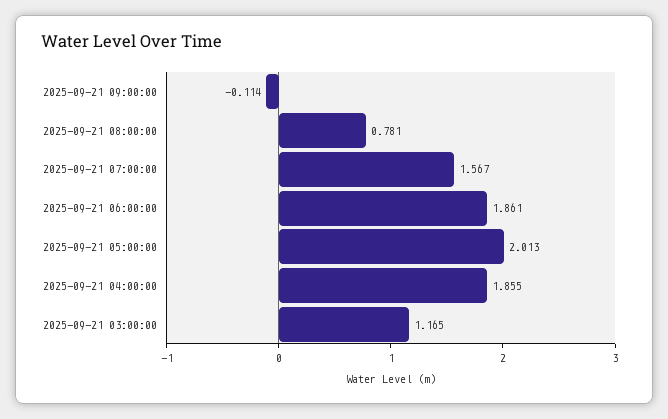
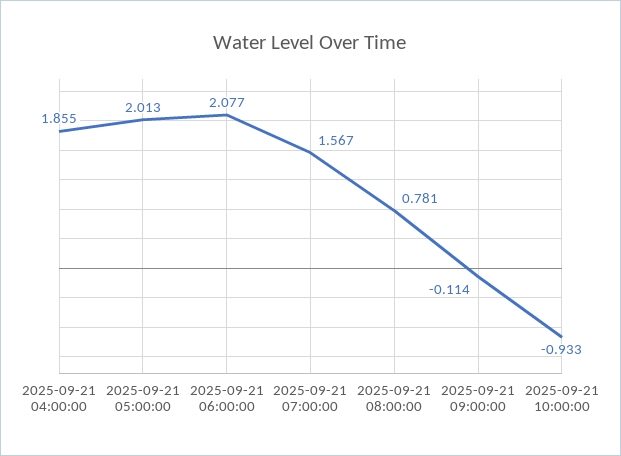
2025-09-21 06:00:00: 1.861 -> 2.077
2025-09-21 03:00:00: 1.165 -> none
2025-09-21 10:00:00: none -> -0.933

